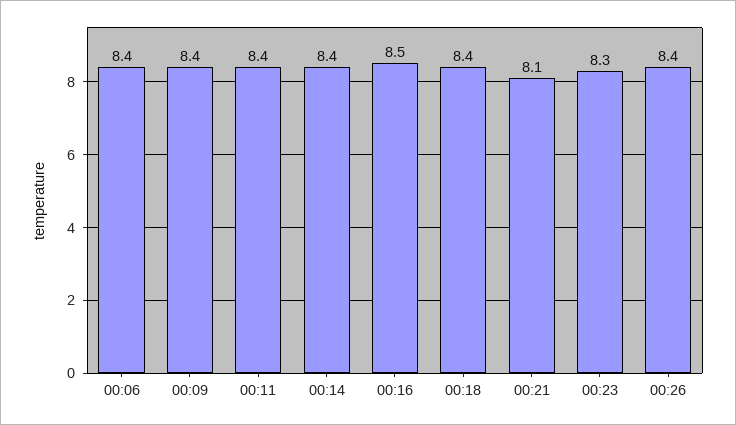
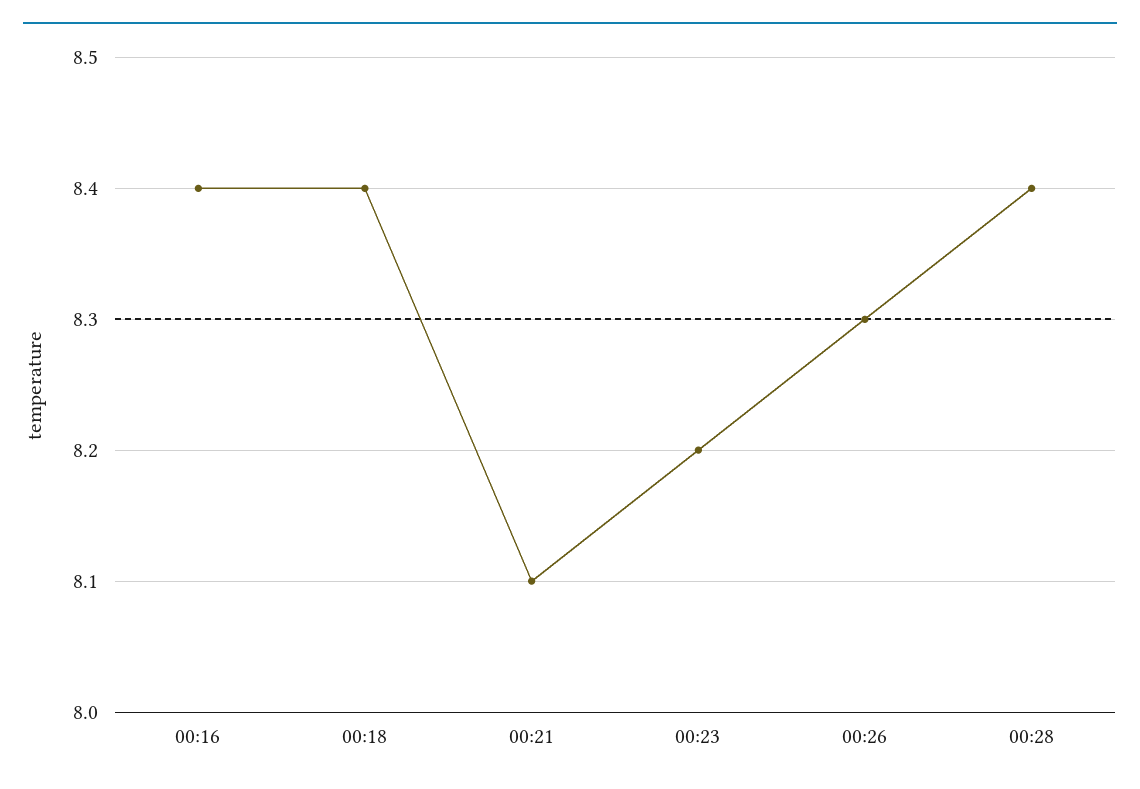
00:06: 8.4 -> none
00:09: 8.4 -> none
00:11: 8.4 -> none
00:14: 8.4 -> none
00:16: 8.5 -> 8.4
00:23: 8.3 -> 8.2
00:26: 8.4 -> 8.3
00:28: none -> 8.4

